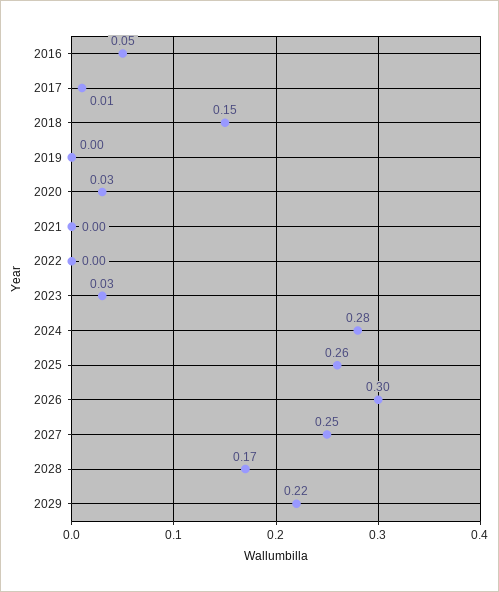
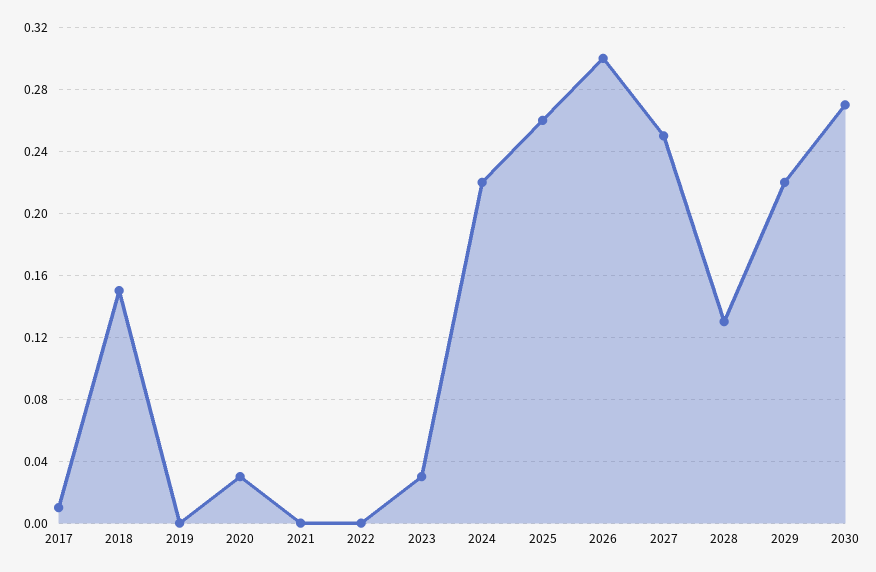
2016: 0.05 -> none
2024: 0.28 -> 0.22
2028: 0.17 -> 0.13
2030: none -> 0.27

